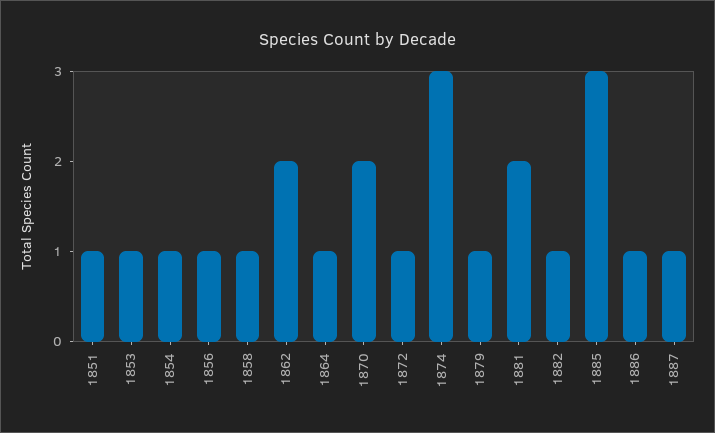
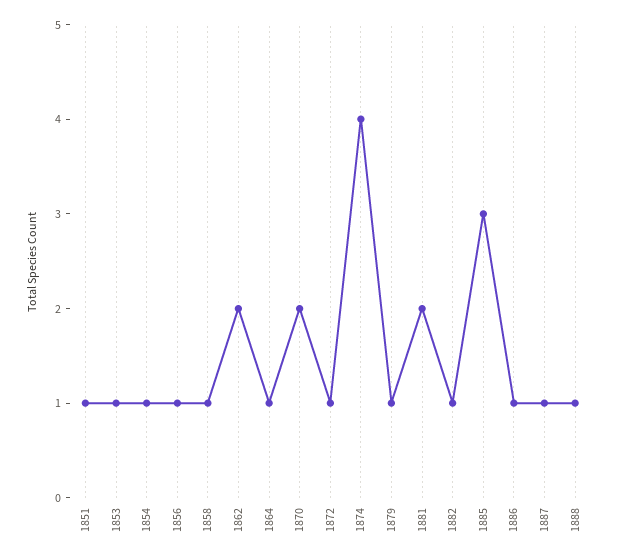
1874: 3 -> 4
1888: none -> 1

